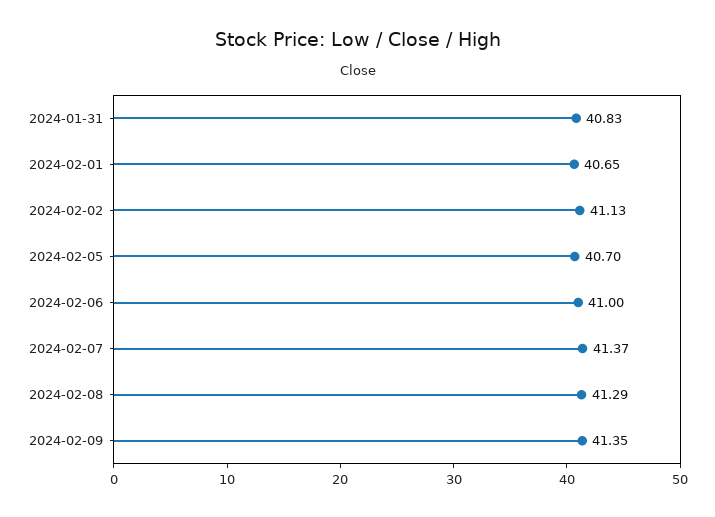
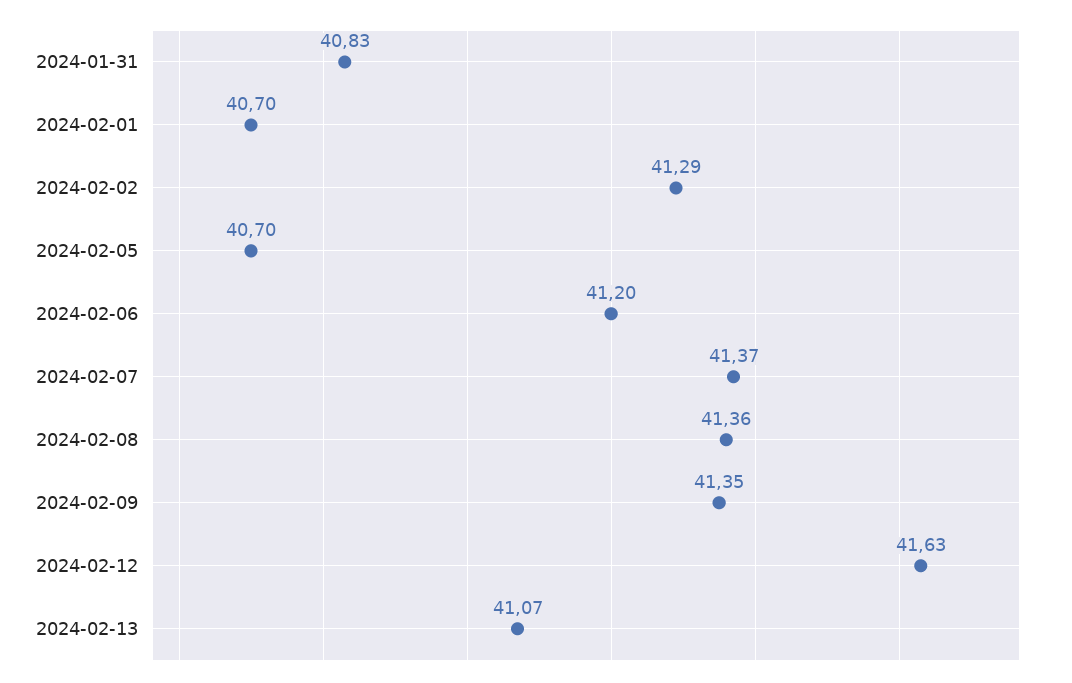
2024-02-01: 40.65 -> 40.7
2024-02-02: 41.13 -> 41.29
2024-02-06: 41 -> 41.2
2024-02-08: 41.29 -> 41.36
2024-02-12: none -> 41.63
2024-02-13: none -> 41.07

